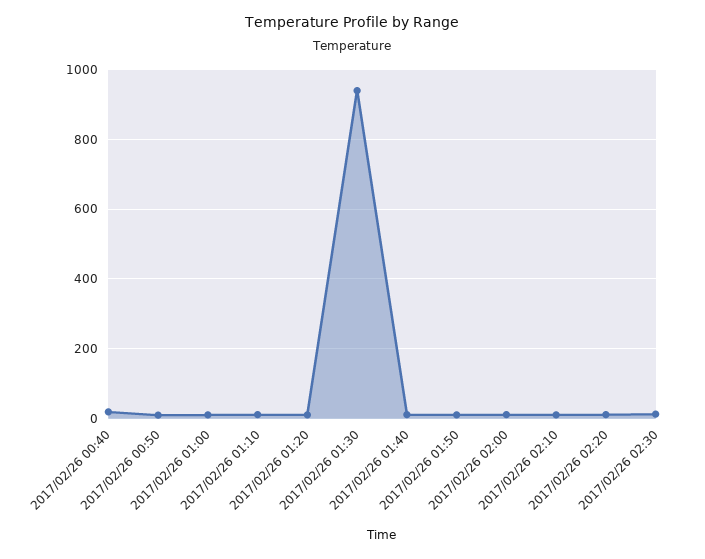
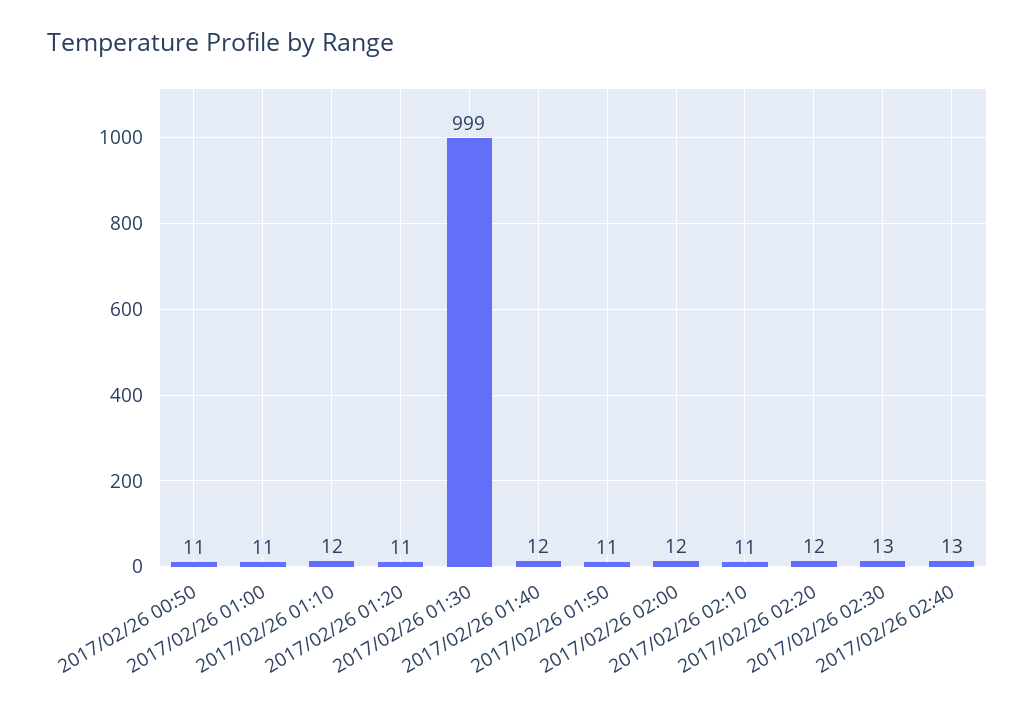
2017/02/26 00:40: 20 -> none
2017/02/26 01:30: 940 -> 999
2017/02/26 02:40: none -> 13

